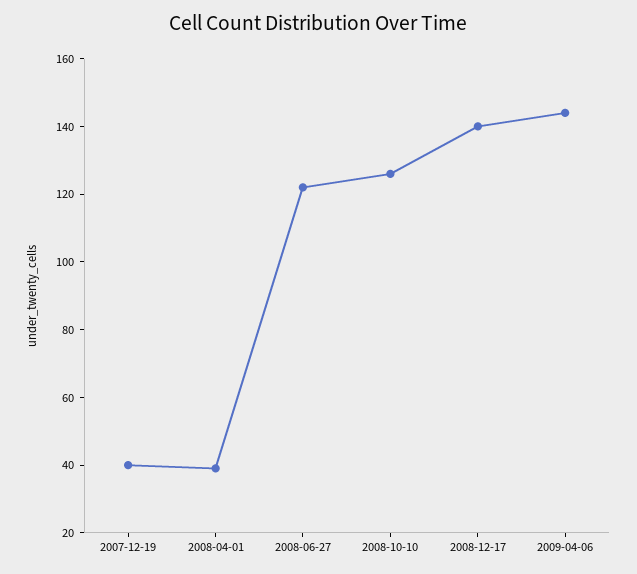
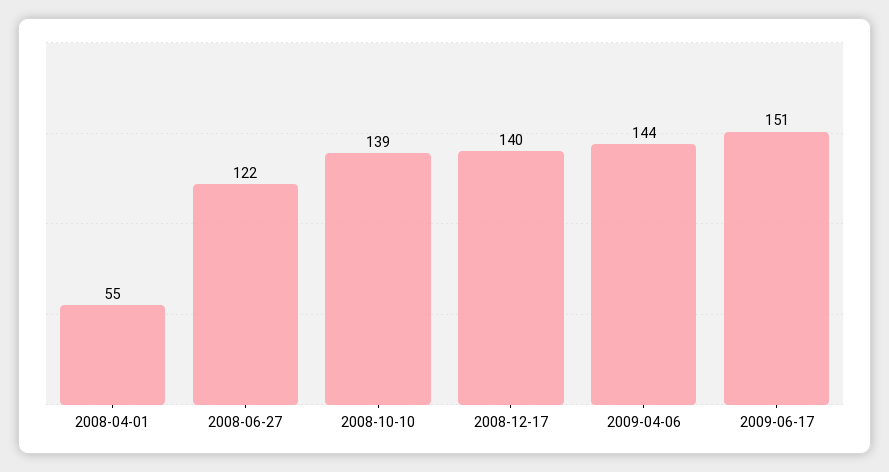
2007-12-19: 40 -> none
2008-04-01: 40 -> 55
2008-10-10: 125 -> 139
2009-06-17: none -> 151

